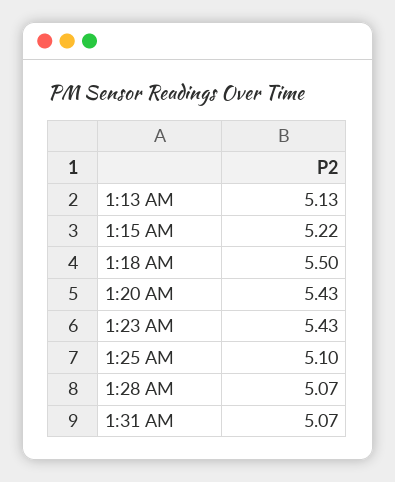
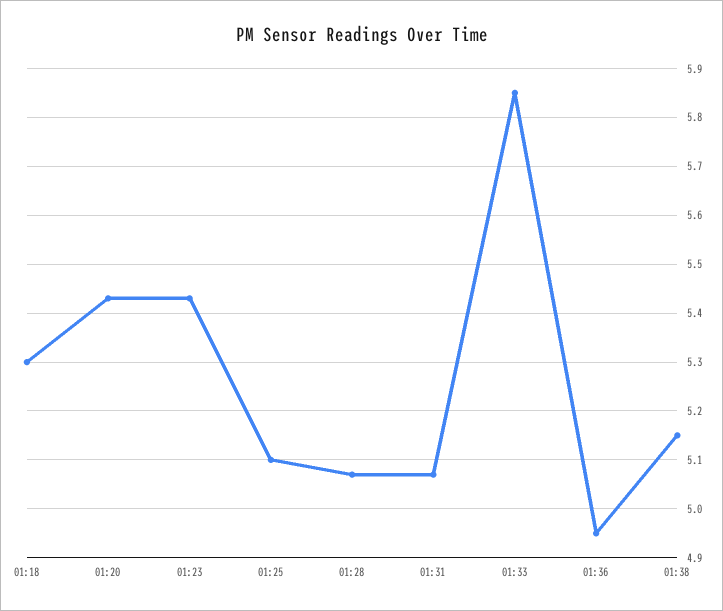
1:13 AM: 5.13 -> none
1:15 AM: 5.22 -> none
1:18 AM: 5.5 -> 5.3
01:33: none -> 5.85
01:36: none -> 4.95
01:38: none -> 5.15

